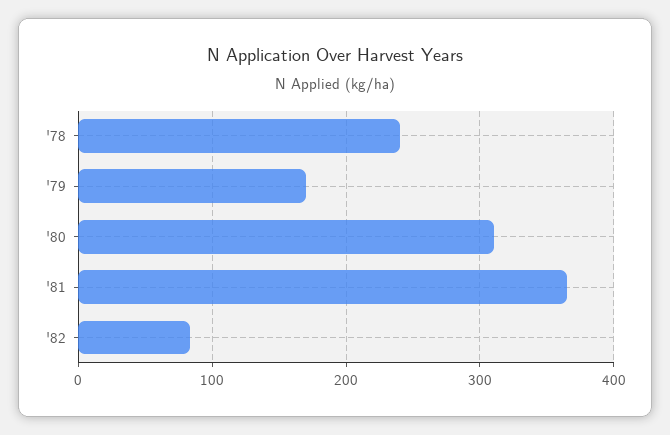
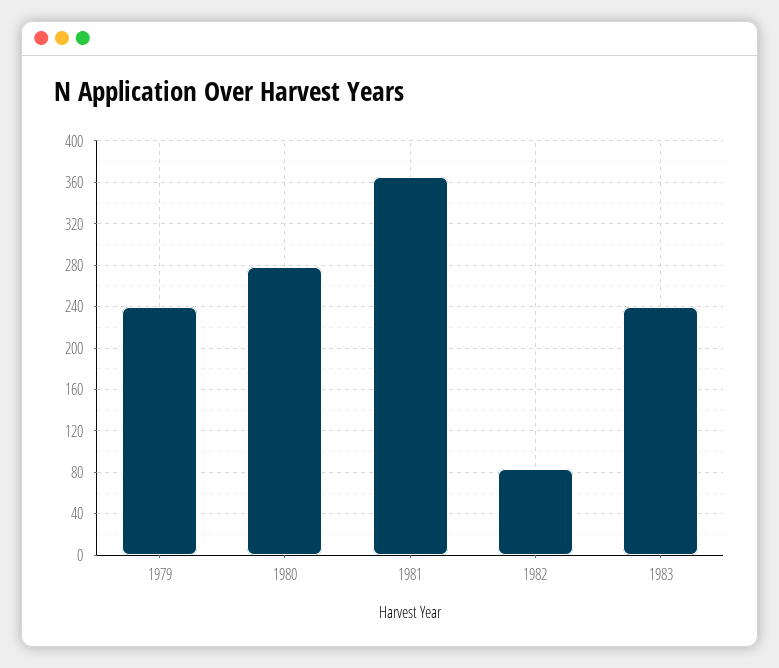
'78: 240 -> none
'79: 170 -> 240
'80: 310 -> 280
1983: none -> 240

